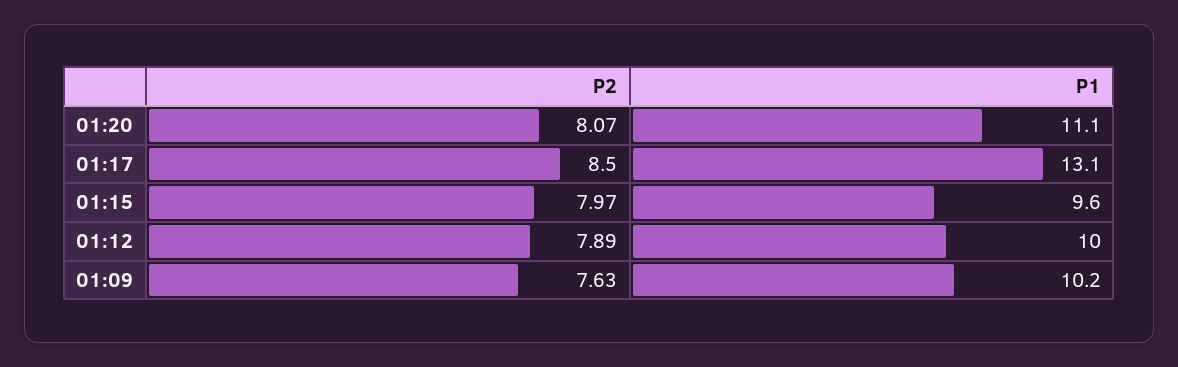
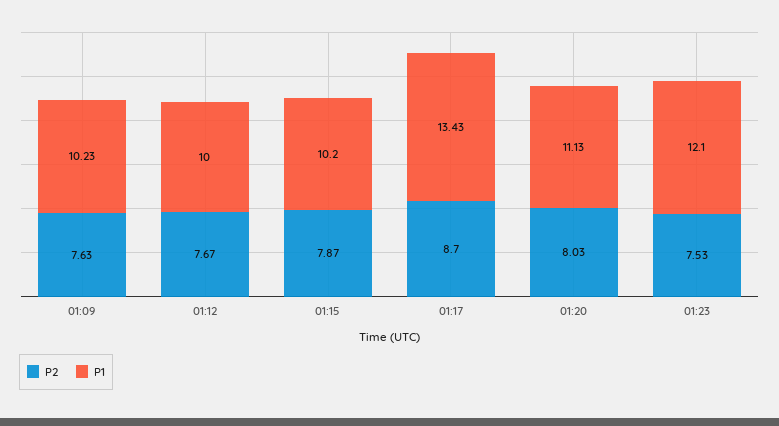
P2, 01:20: 8.07 -> 8.03
P2, 01:17: 8.5 -> 8.7
P1, 01:17: 13.1 -> 13.43
P2, 01:15: 7.97 -> 7.87
P1, 01:15: 9.6 -> 10.2
P2, 01:12: 7.89 -> 7.67
P2, 01:23: none -> 7.53
P1, 01:23: none -> 12.1

